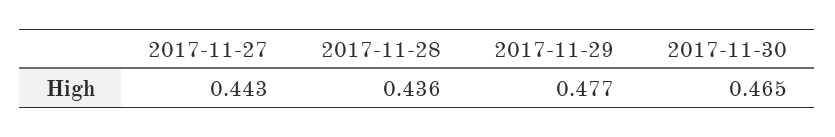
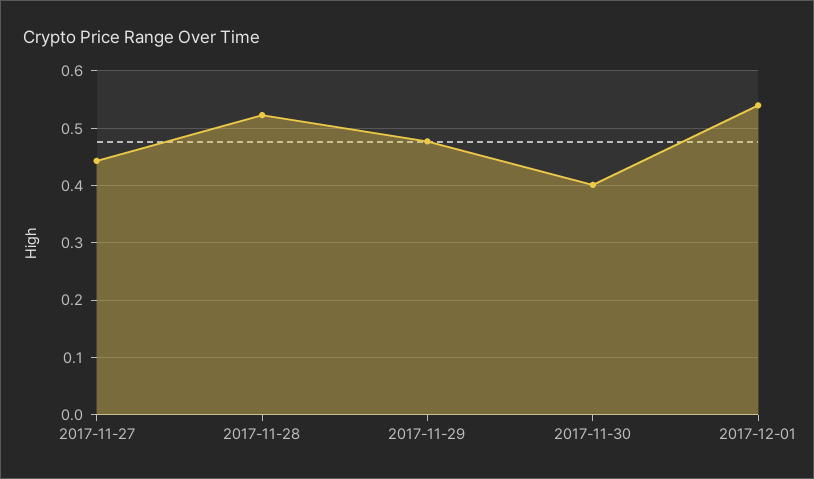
2017-11-28: 0.436 -> 0.52
2017-11-30: 0.465 -> 0.4
2017-12-01: none -> 0.54

